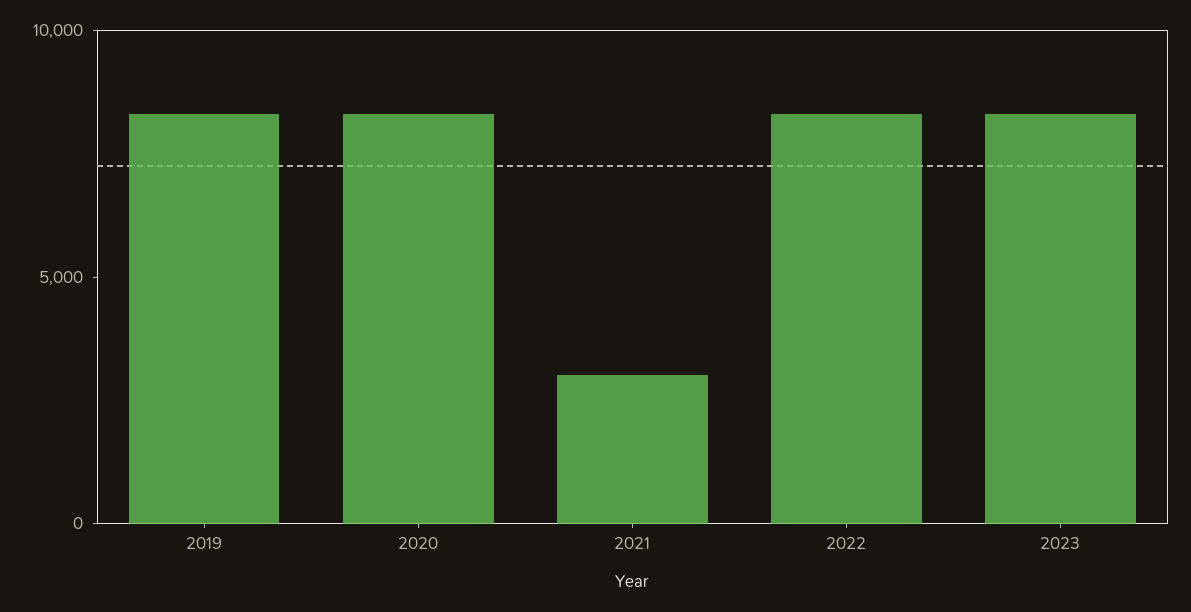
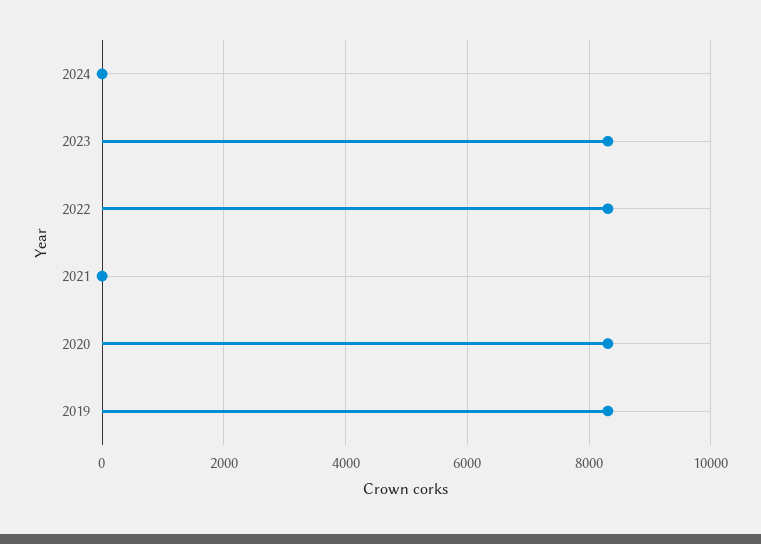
2021: 3000 -> 0
2024: none -> 0

